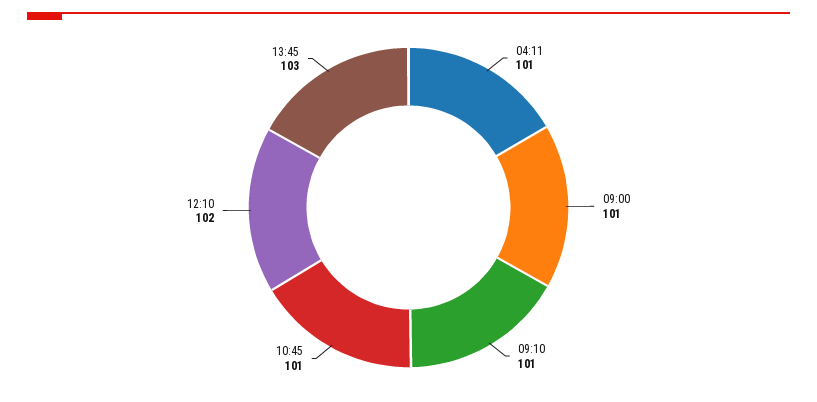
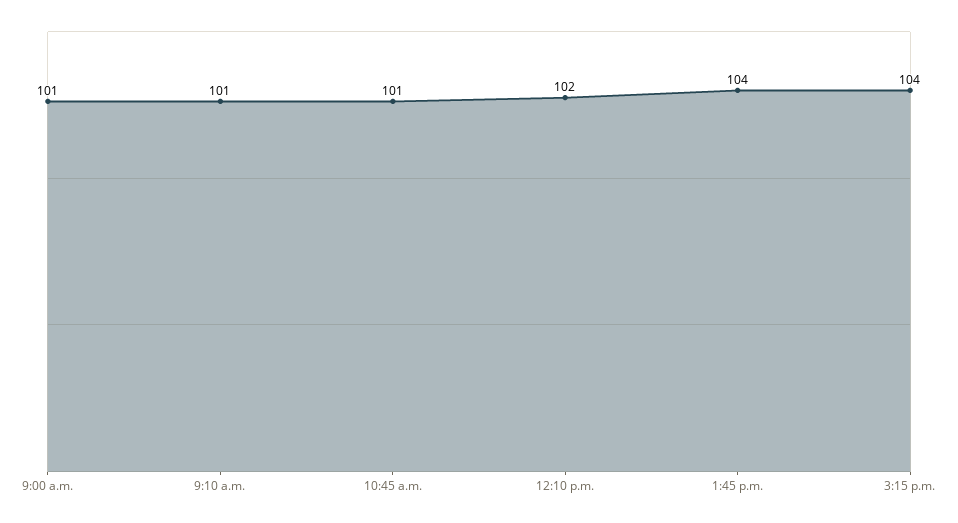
04:11: 101 -> none
13:45: 103 -> 104
3:15 p.m.: none -> 104

